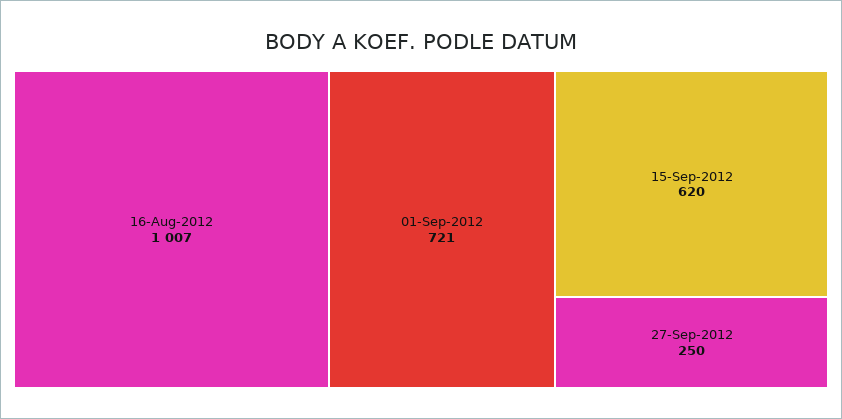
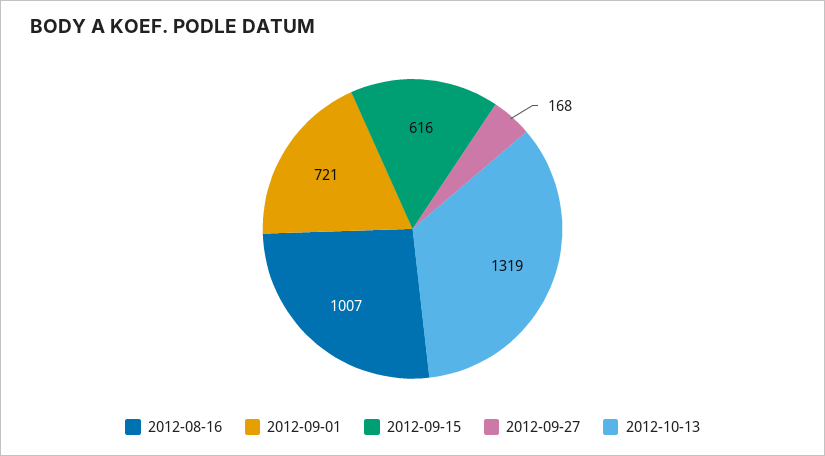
15-Sep-2012: 620 -> 616
27-Sep-2012: 250 -> 168
2012-10-13: none -> 1319

